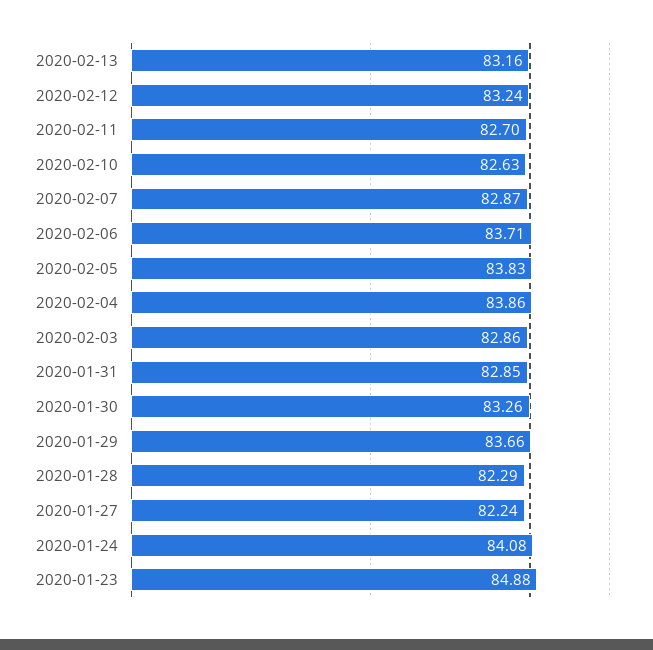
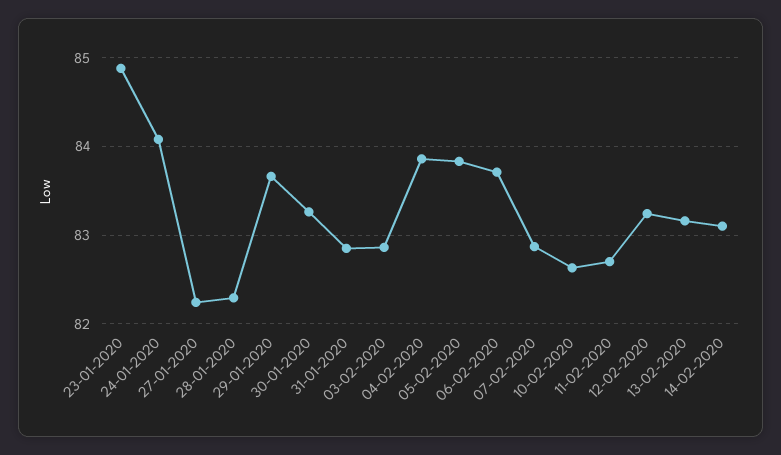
14-02-2020: none -> 83.1

